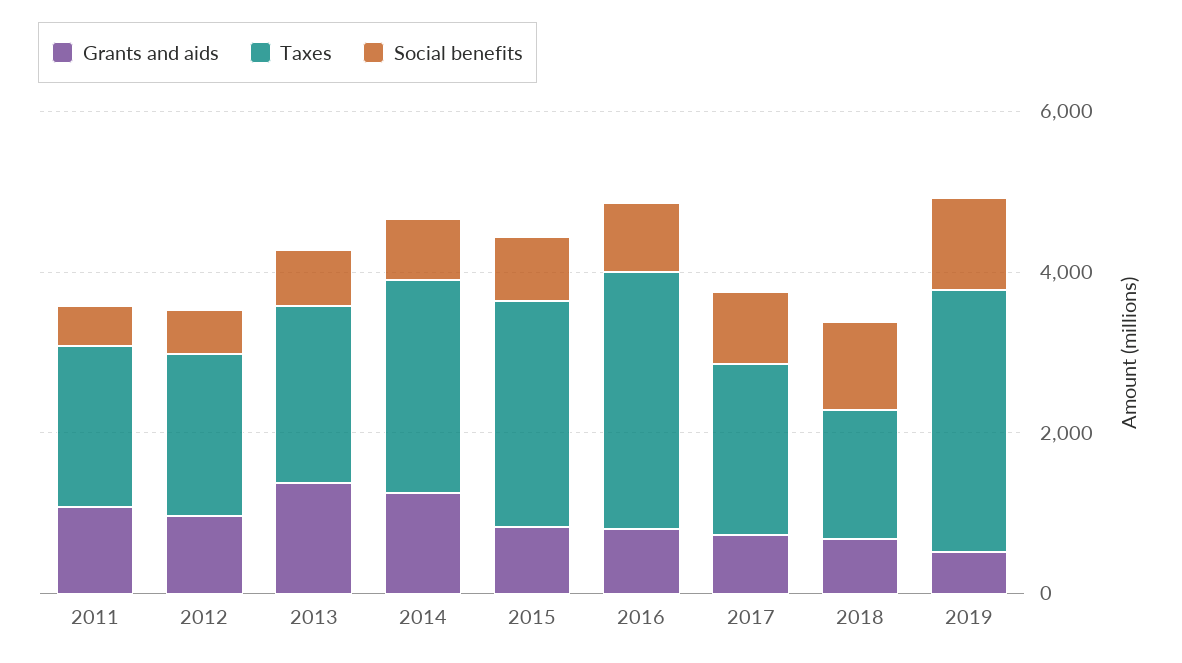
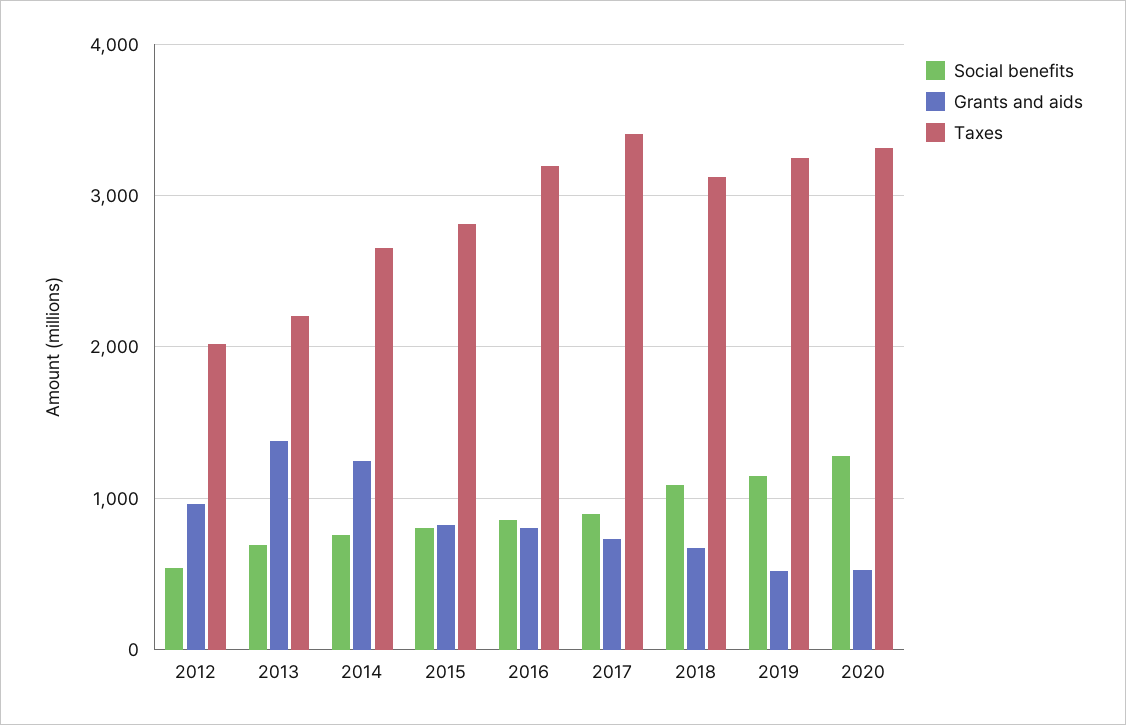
Grants and aids, 2011: 1000 -> none
Taxes, 2011: 2000 -> none
Social benefits, 2011: 500 -> none
Taxes, 2017: 2000 -> 3400
Taxes, 2018: 1500 -> 3100
Social benefits, 2020: none -> 1300
Grants and aids, 2020: none -> 500
Taxes, 2020: none -> 3300

